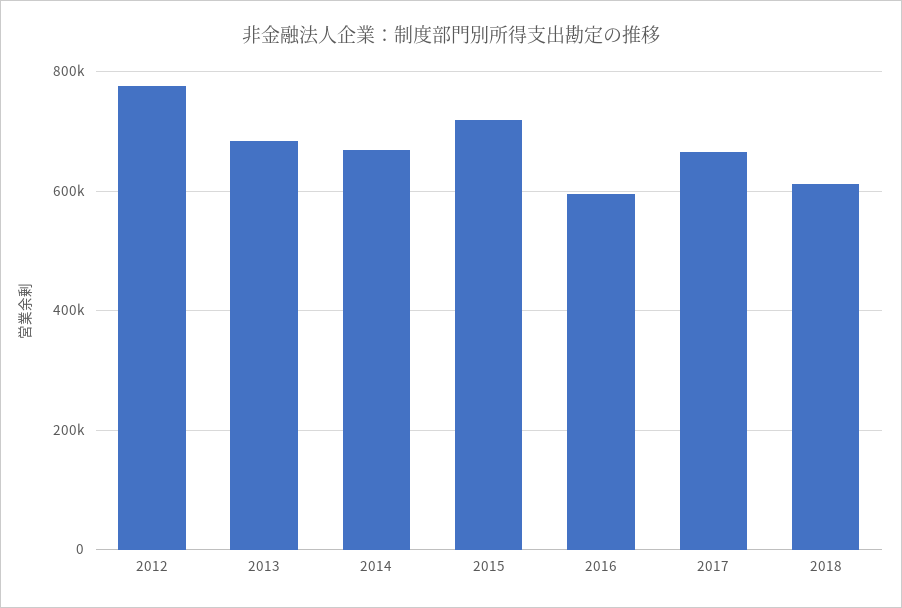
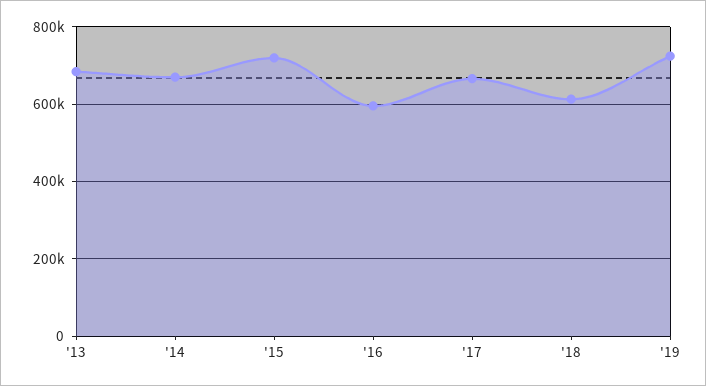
2012: 780000 -> none
'19: none -> 720000

